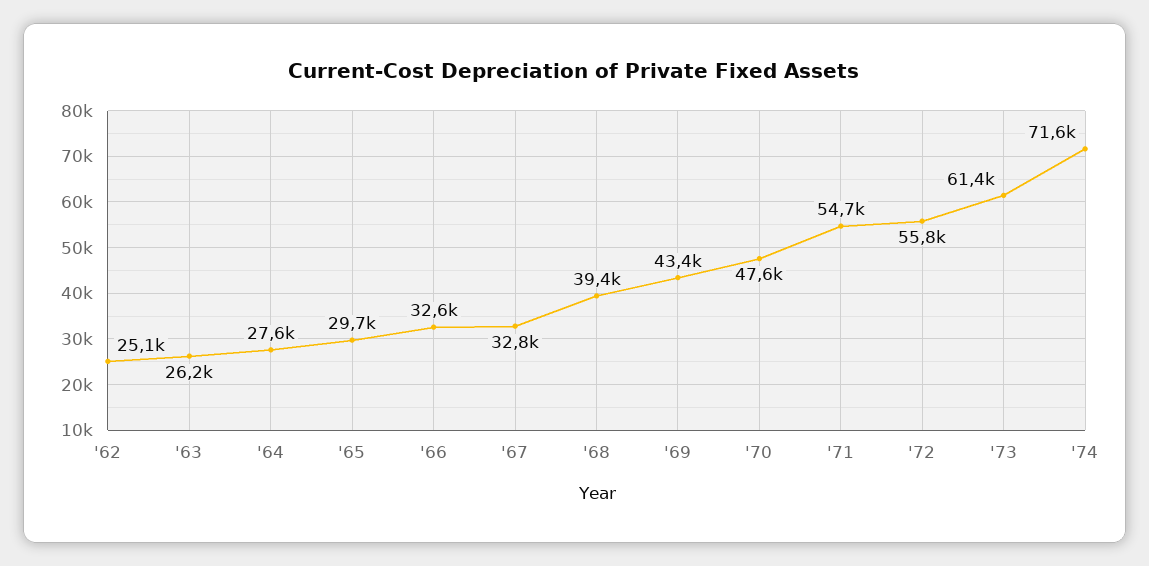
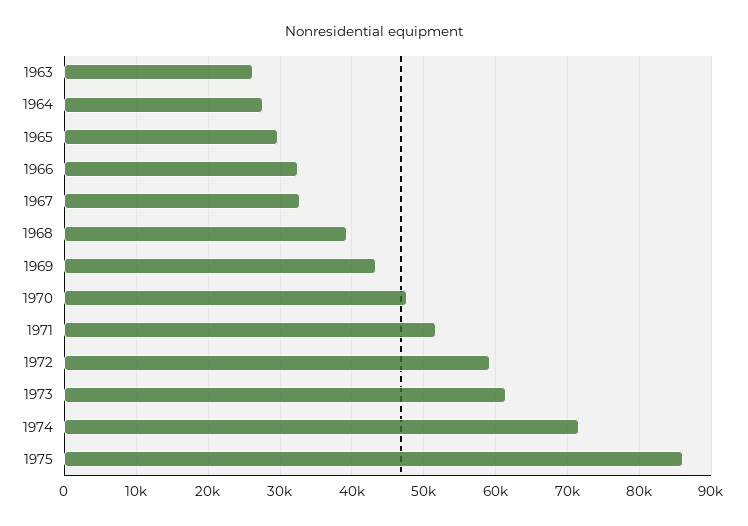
'62: 25100 -> none
'71: 54700 -> 52000
'72: 55800 -> 59000
1975: none -> 86000

